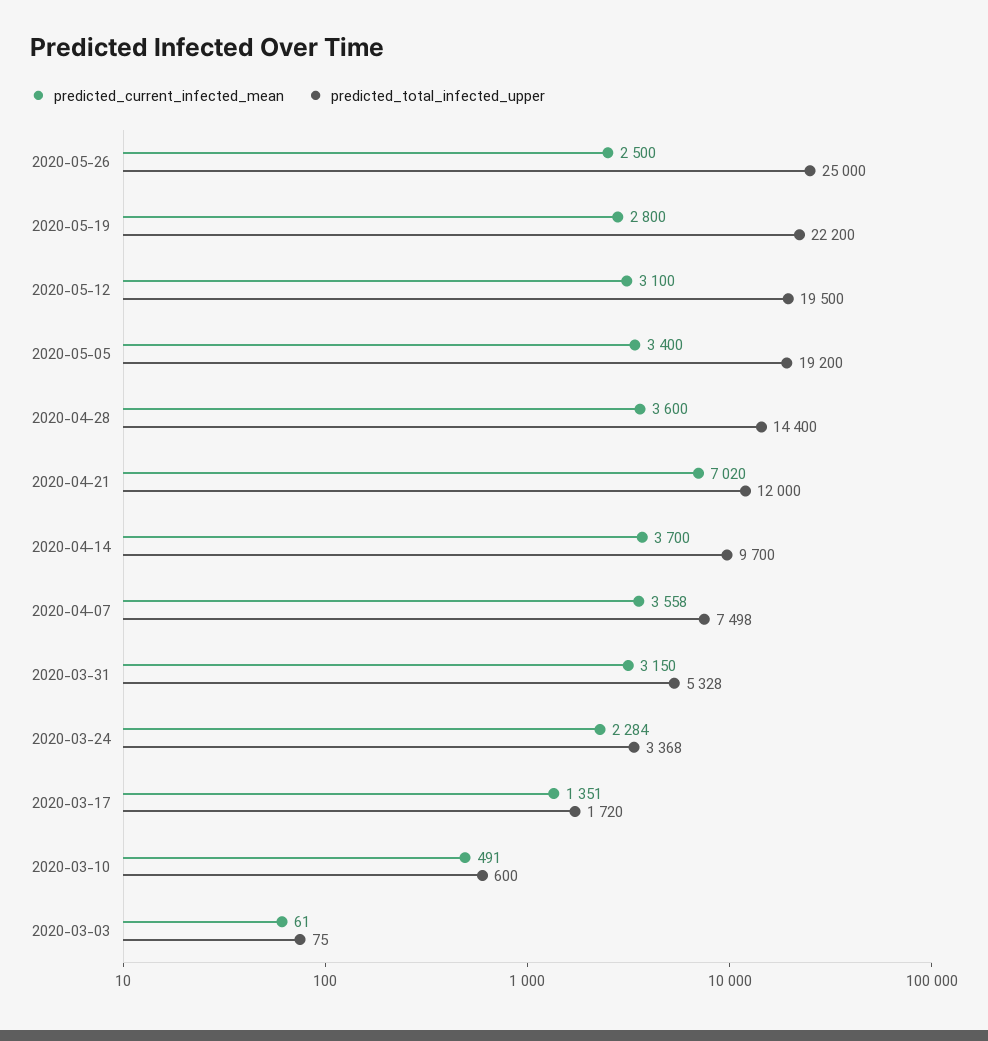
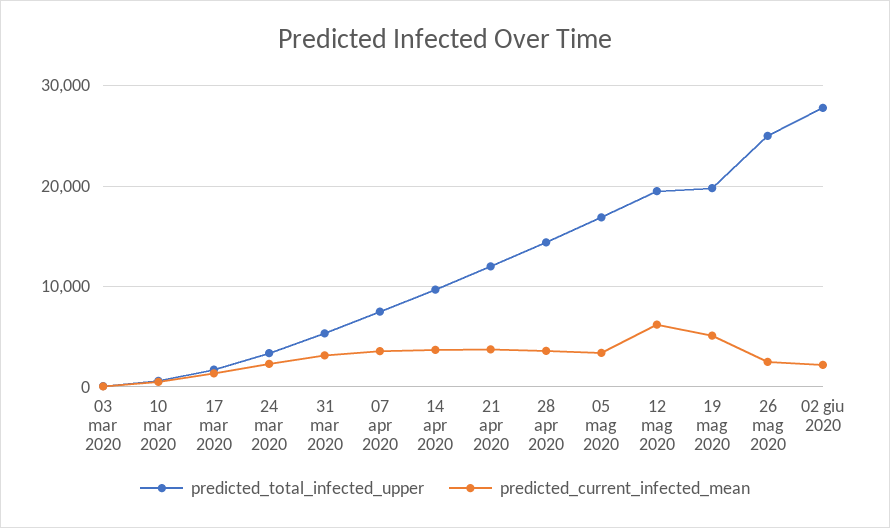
predicted_current_infected_mean, 2020-05-19: 2800 -> 5000
predicted_total_infected_upper, 2020-05-19: 22200 -> 20000
predicted_current_infected_mean, 2020-05-12: 3100 -> 6000
predicted_total_infected_upper, 2020-05-05: 19200 -> 17000
predicted_current_infected_mean, 2020-04-21: 7020 -> 4000
predicted_total_infected_upper, 02 giu 2020: none -> 28000
predicted_current_infected_mean, 02 giu 2020: none -> 2000

